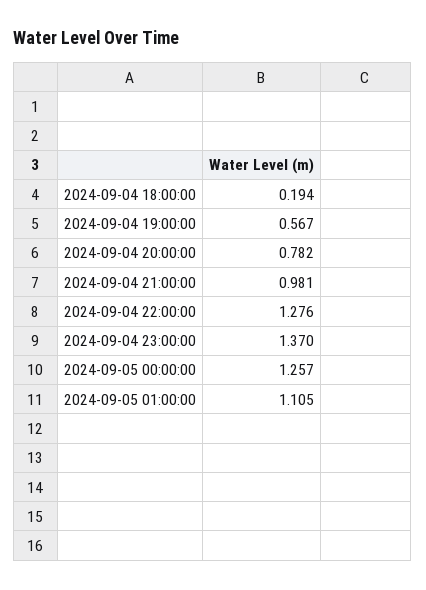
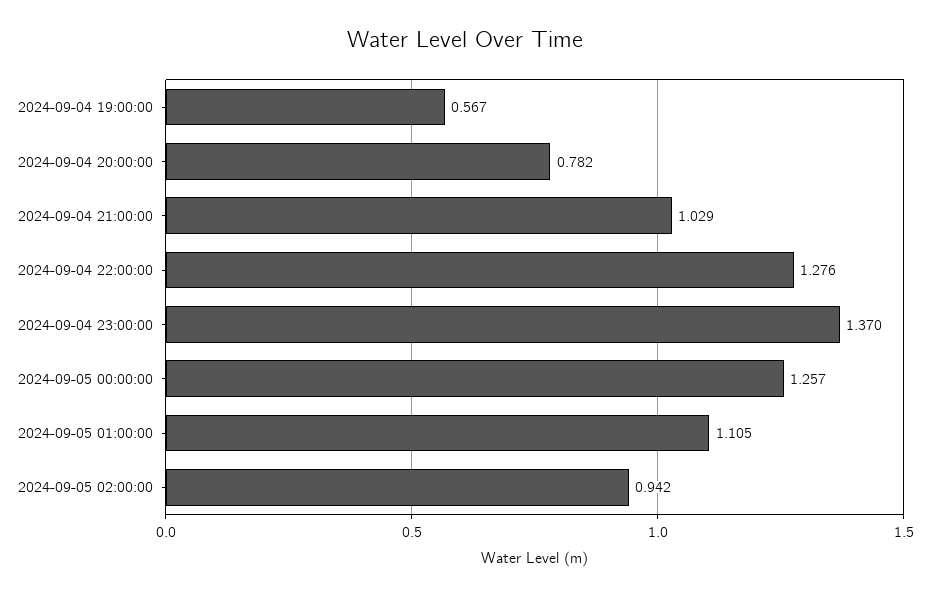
2024-09-04 18:00:00: 0.194 -> none
2024-09-04 21:00:00: 0.981 -> 1.029
2024-09-05 02:00:00: none -> 0.942

